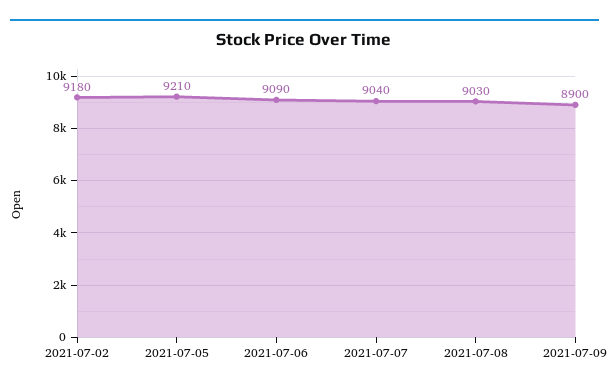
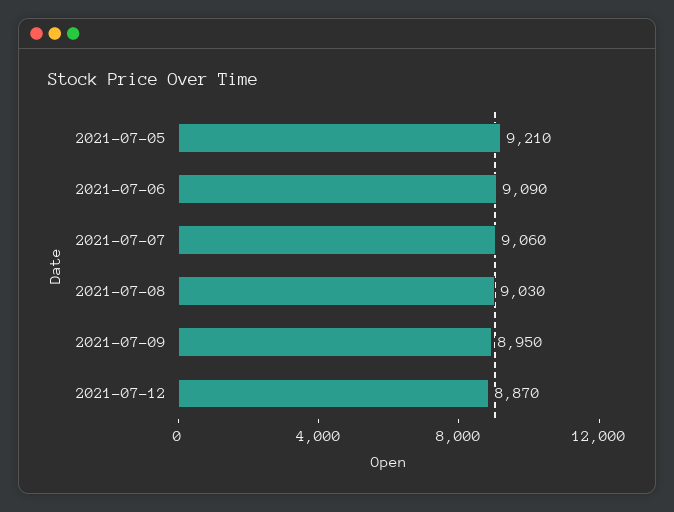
2021-07-02: 9180 -> none
2021-07-07: 9040 -> 9060
2021-07-09: 8900 -> 8950
2021-07-12: none -> 8870

